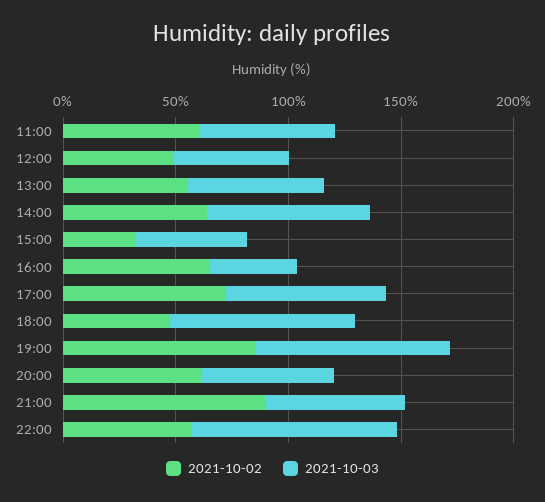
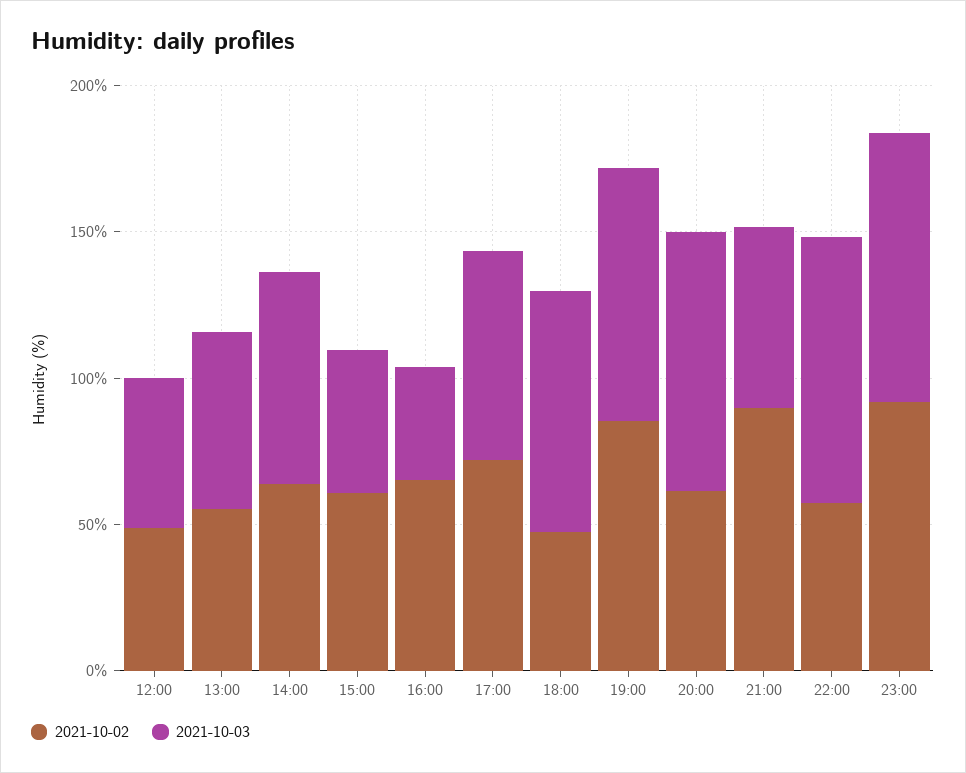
2021-10-02, 11:00: 60 -> none
2021-10-03, 11:00: 60 -> none
2021-10-02, 15:00: 30 -> 60
2021-10-03, 20:00: 60 -> 90
2021-10-02, 23:00: none -> 90
2021-10-03, 23:00: none -> 90

